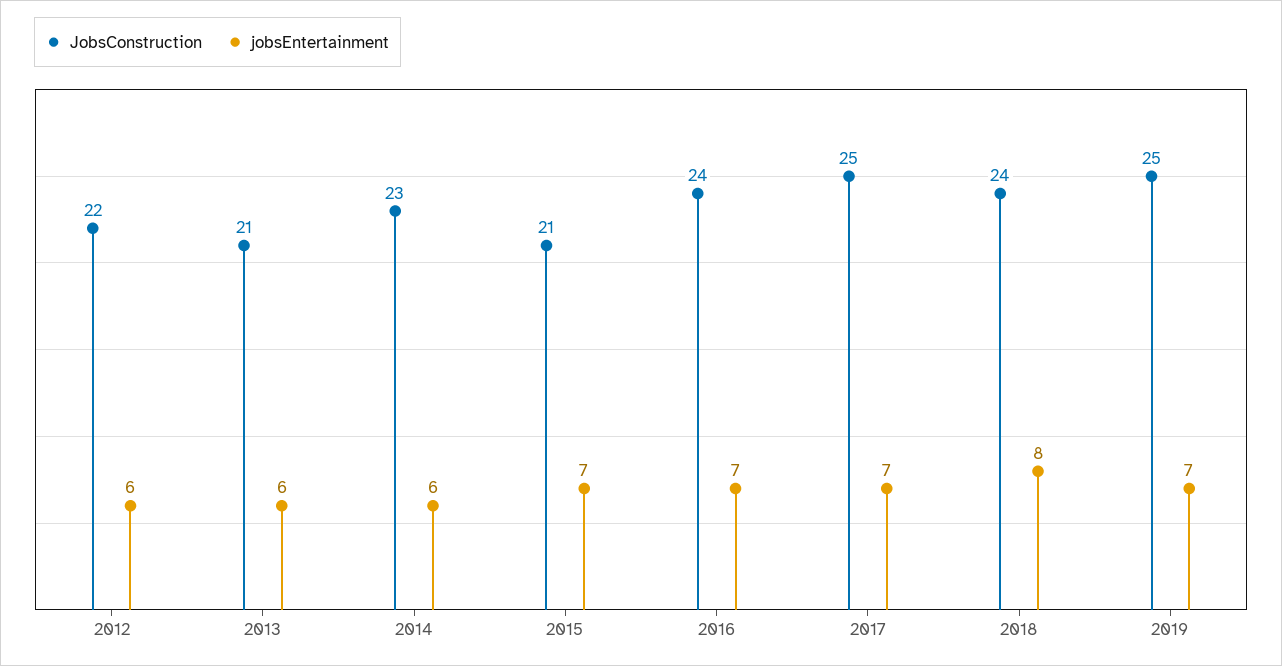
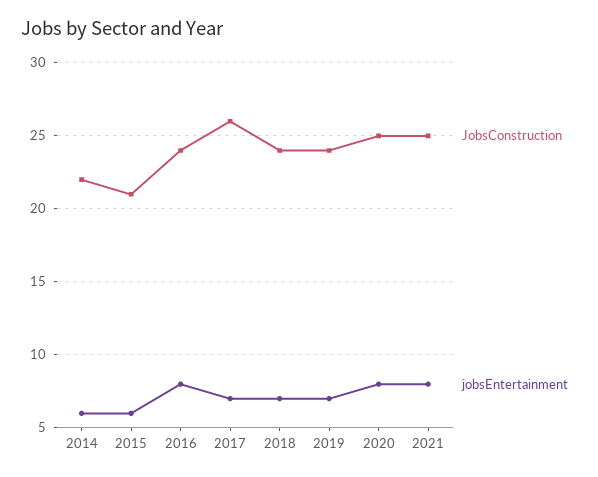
JobsConstruction, 2012: 22 -> none
jobsEntertainment, 2012: 6 -> none
JobsConstruction, 2013: 21 -> none
jobsEntertainment, 2013: 6 -> none
JobsConstruction, 2014: 23 -> 22
jobsEntertainment, 2015: 7 -> 6
jobsEntertainment, 2016: 7 -> 8
JobsConstruction, 2017: 25 -> 26
jobsEntertainment, 2018: 8 -> 7
JobsConstruction, 2019: 25 -> 24
JobsConstruction, 2020: none -> 25
jobsEntertainment, 2020: none -> 8
JobsConstruction, 2021: none -> 25
jobsEntertainment, 2021: none -> 8

